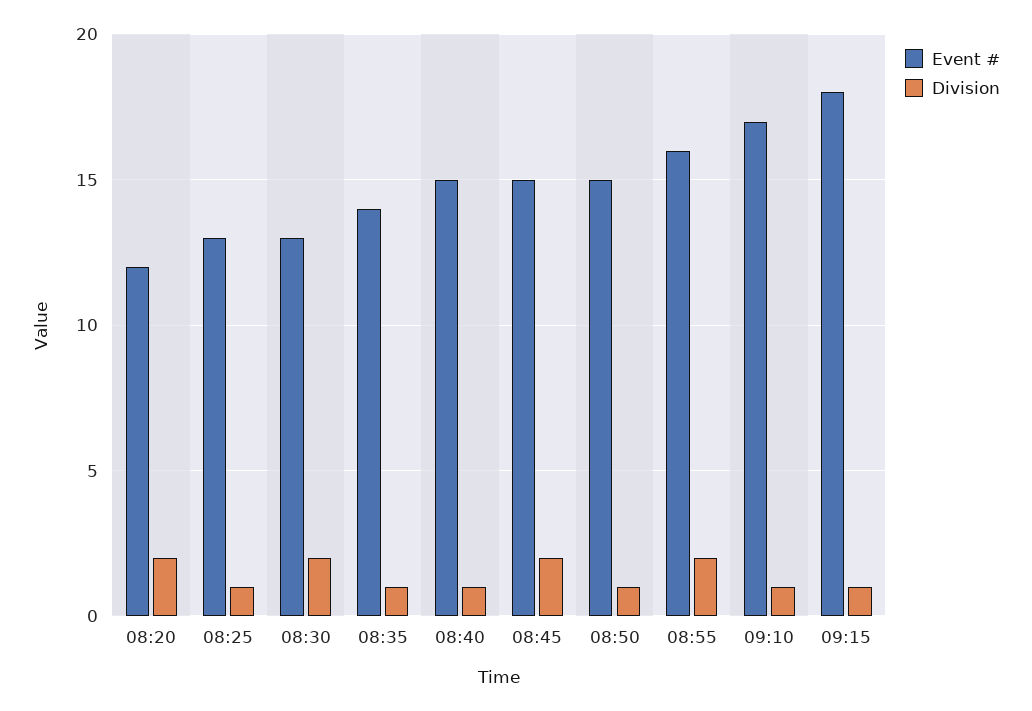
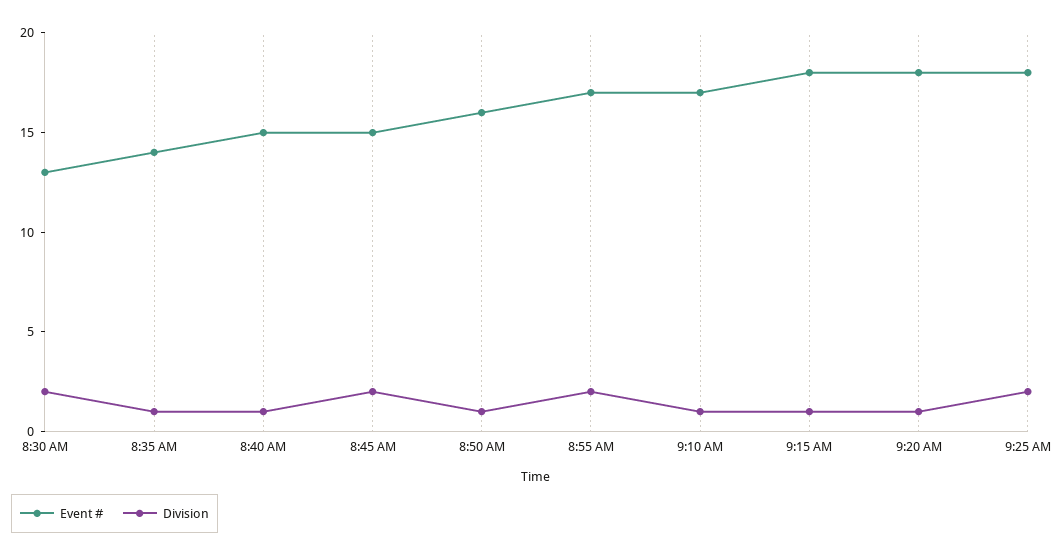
Event #, 08:20: 12 -> none
Division, 08:20: 2 -> none
Event #, 08:25: 13 -> none
Division, 08:25: 1 -> none
Event #, 08:50: 15 -> 16
Event #, 08:55: 16 -> 17
Event #, 9:20 AM: none -> 18
Division, 9:20 AM: none -> 1
Event #, 9:25 AM: none -> 18
Division, 9:25 AM: none -> 2

